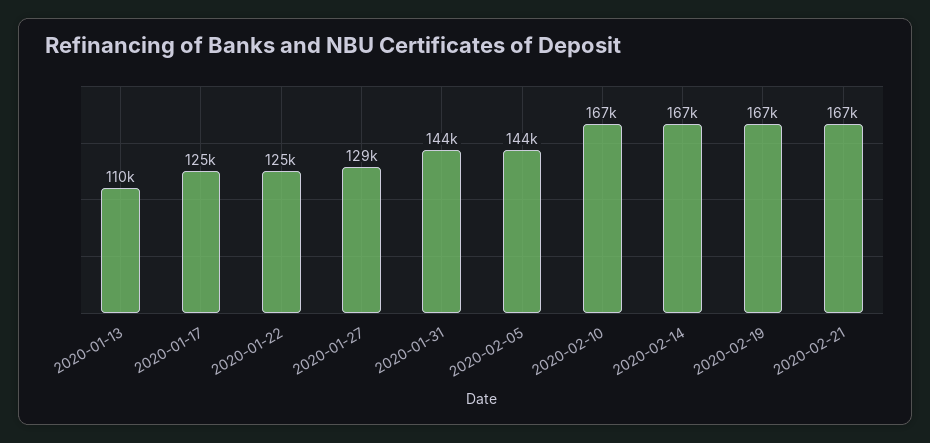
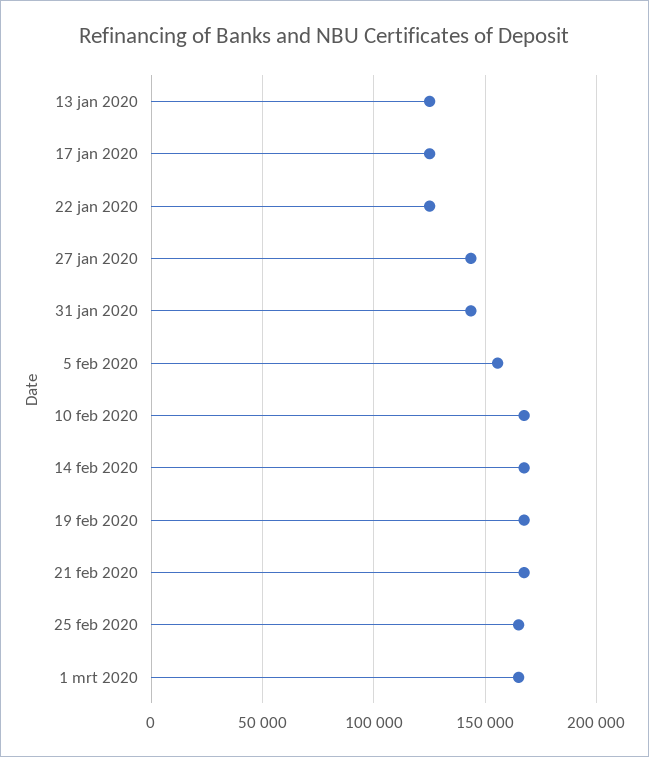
2020-01-13: 110000 -> 125000
2020-01-27: 129000 -> 145000
2020-02-05: 144000 -> 155000
25 feb 2020: none -> 165000
1 mrt 2020: none -> 165000

